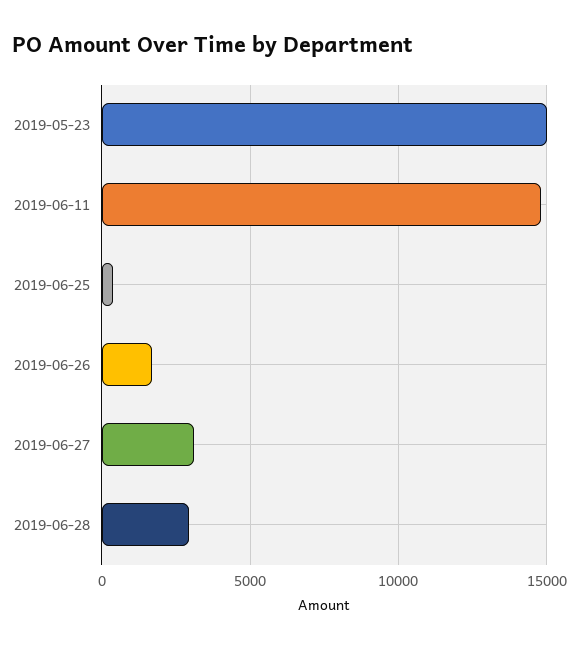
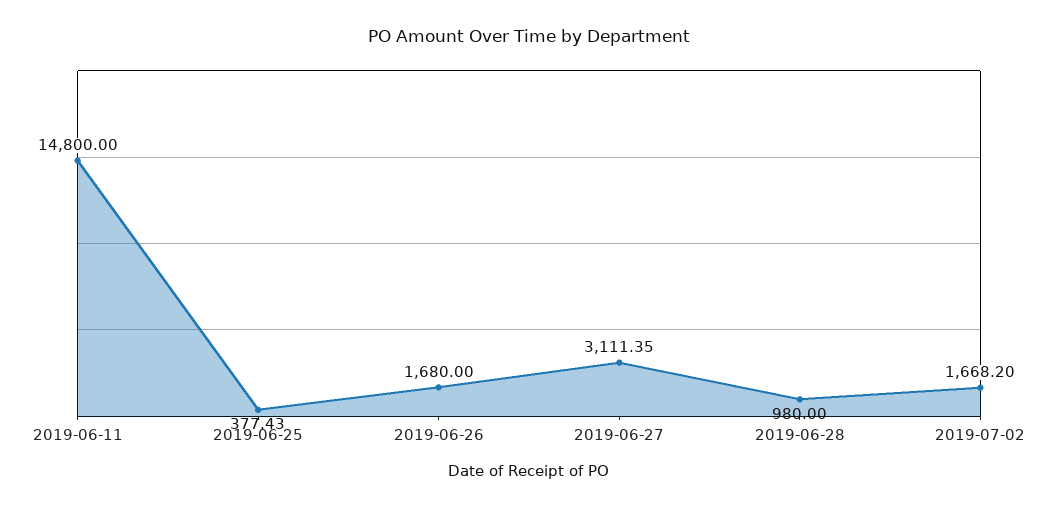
2019-05-23: 15000 -> none
2019-06-28: 3000 -> 980
2019-07-02: none -> 1668.2

